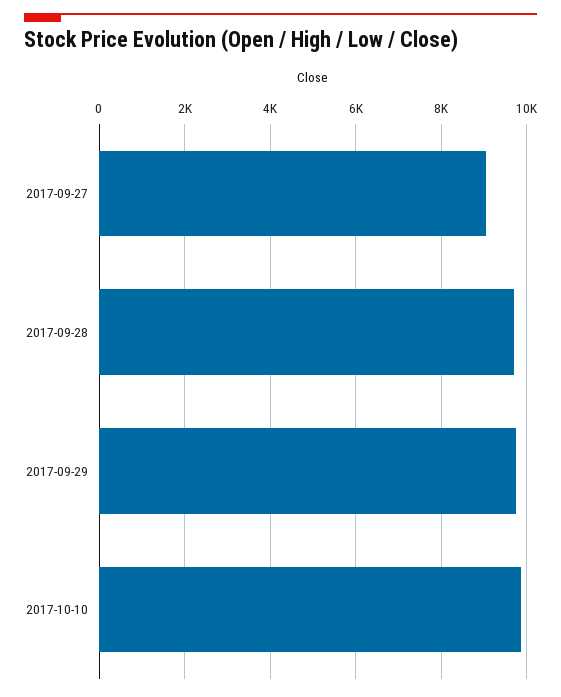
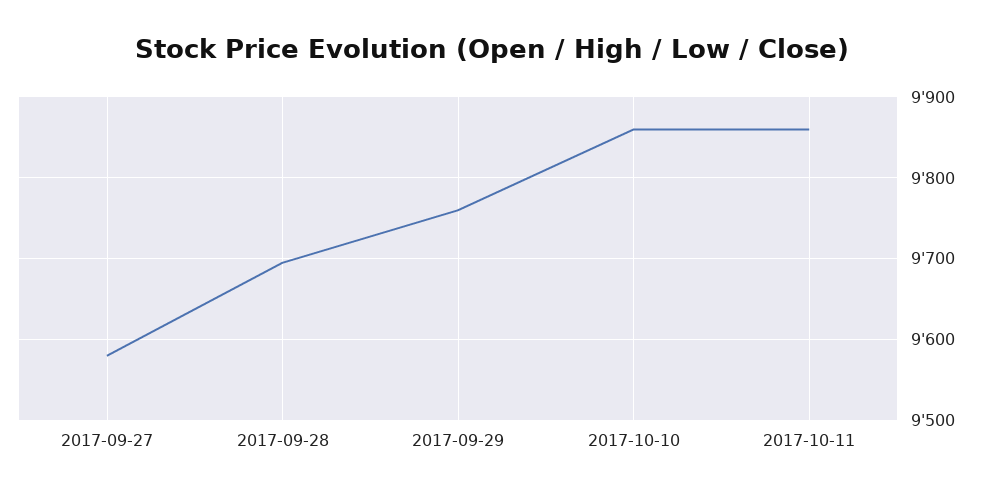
2017-09-27: 9000 -> 9580
2017-10-11: none -> 9860

